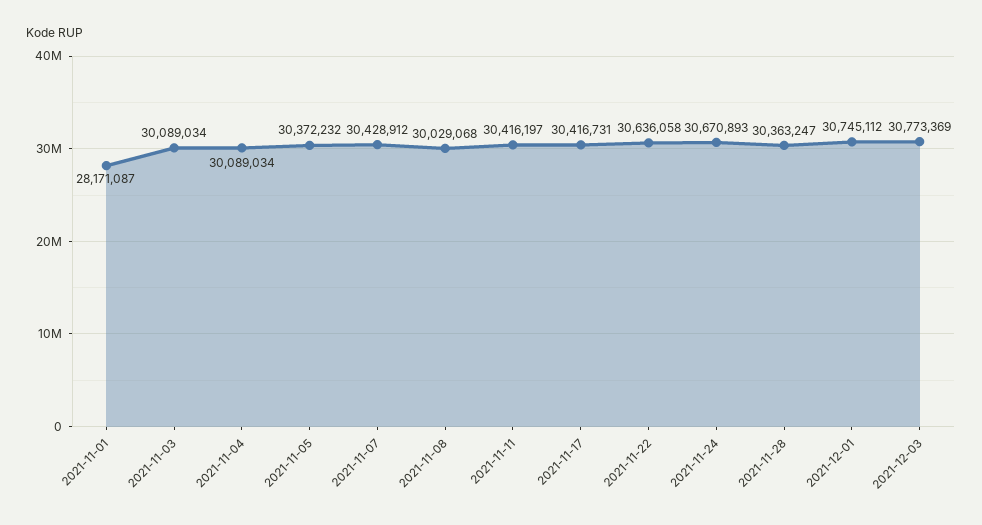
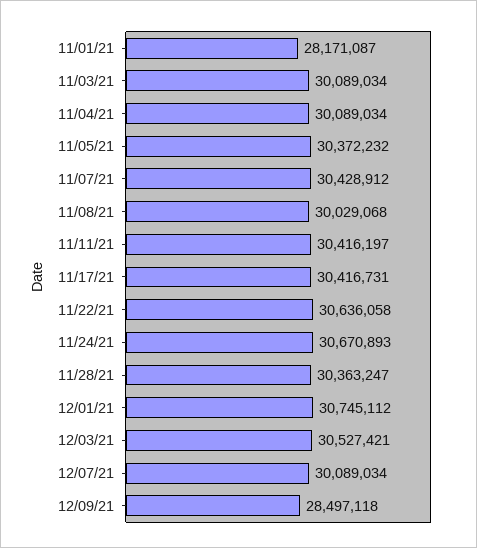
2021-12-03: 30773369 -> 30527421
12/07/21: none -> 30089034
12/09/21: none -> 28497118

